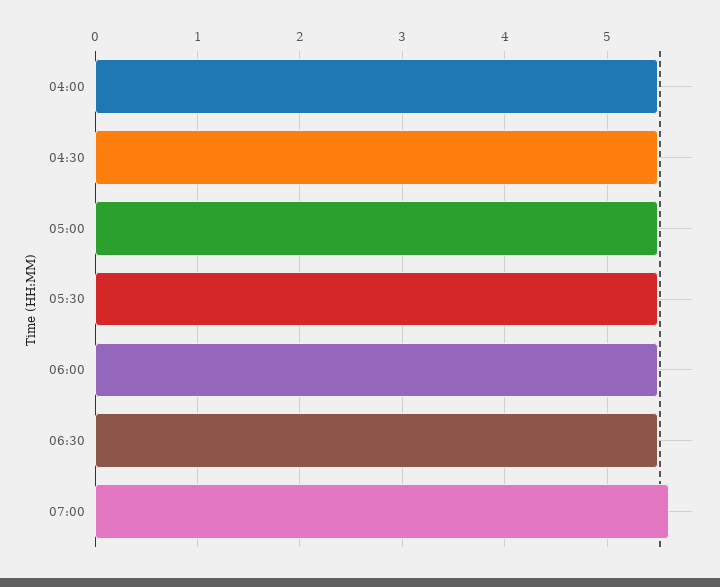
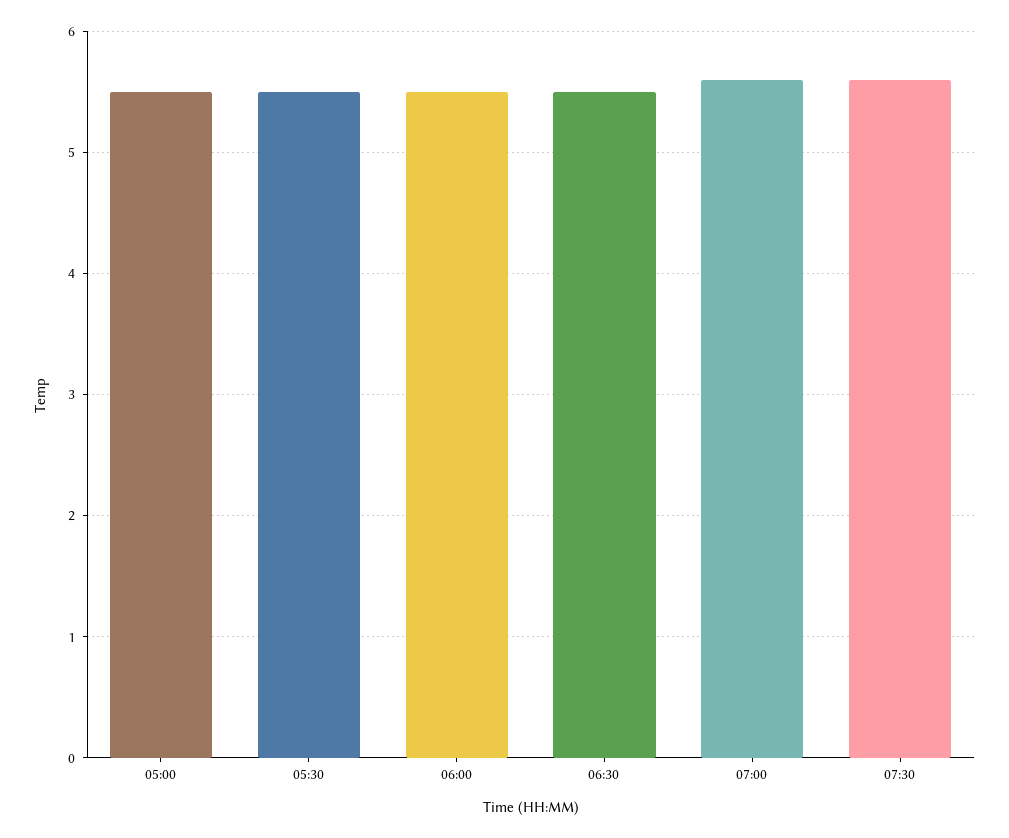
04:00: 5.5 -> none
04:30: 5.5 -> none
07:30: none -> 5.6

